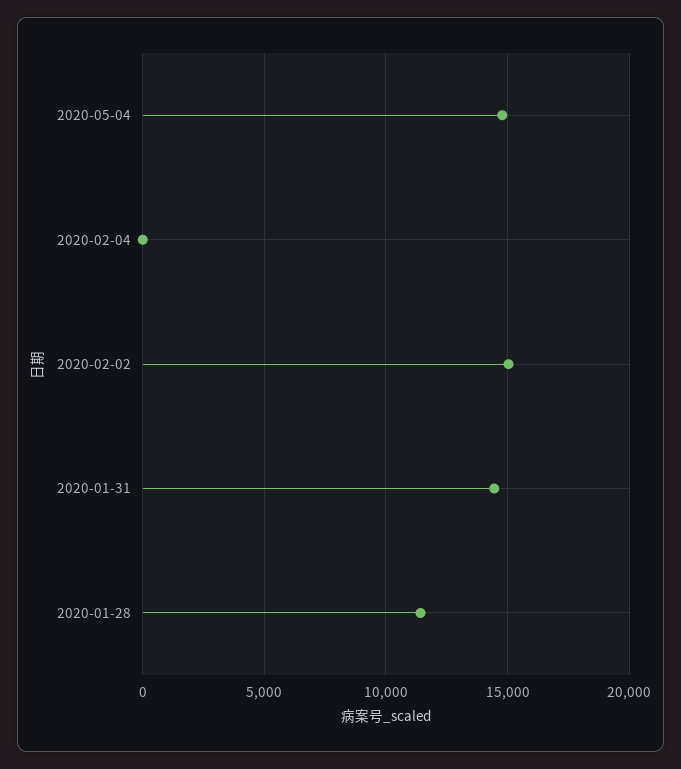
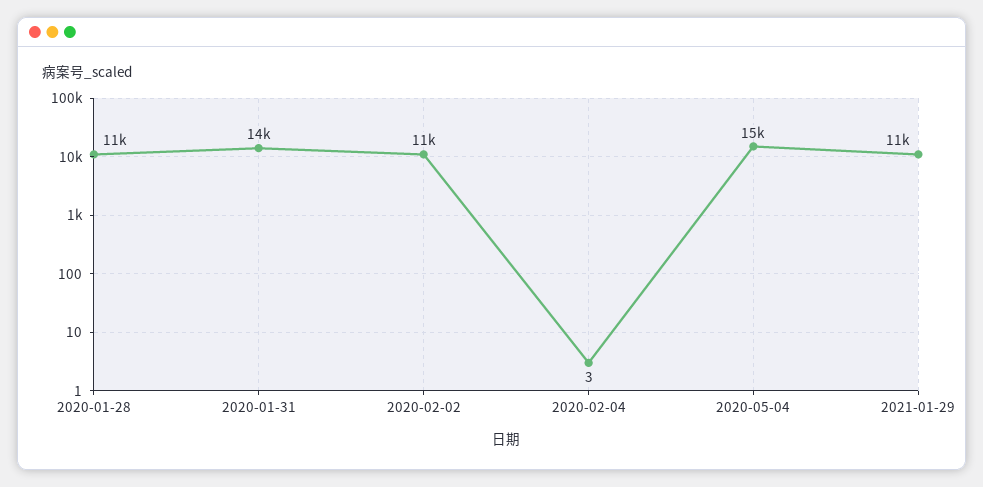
2020-02-02: 15000 -> 11000
2021-01-29: none -> 11000

